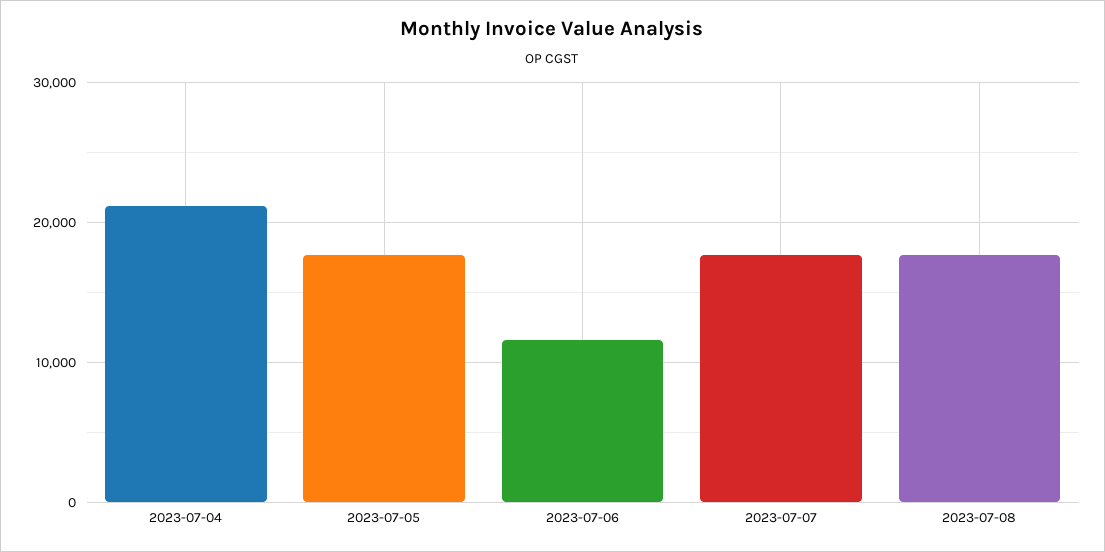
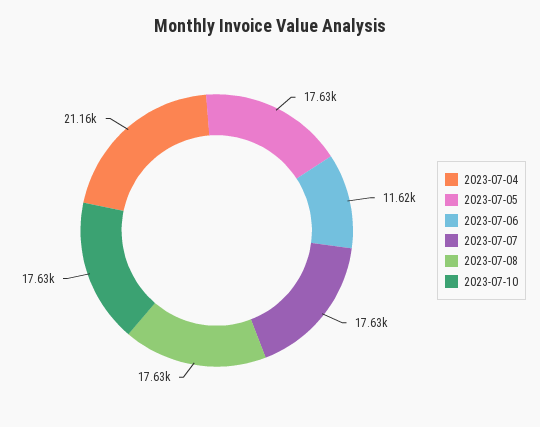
2023-07-10: none -> 17630

